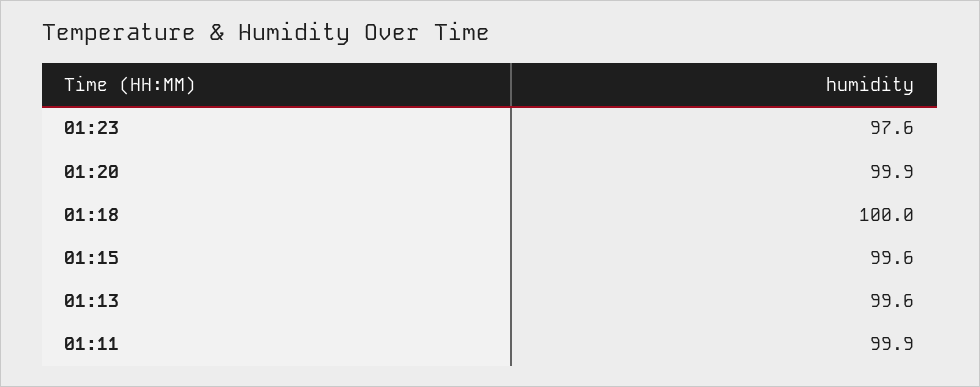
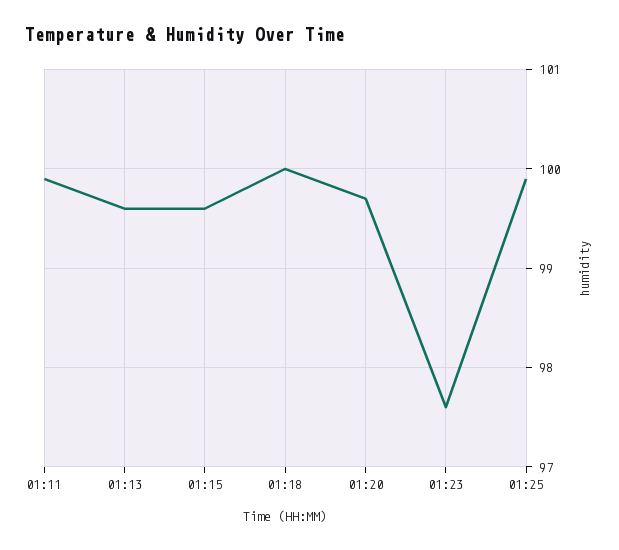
01:20: 99.9 -> 99.7
01:25: none -> 99.9

